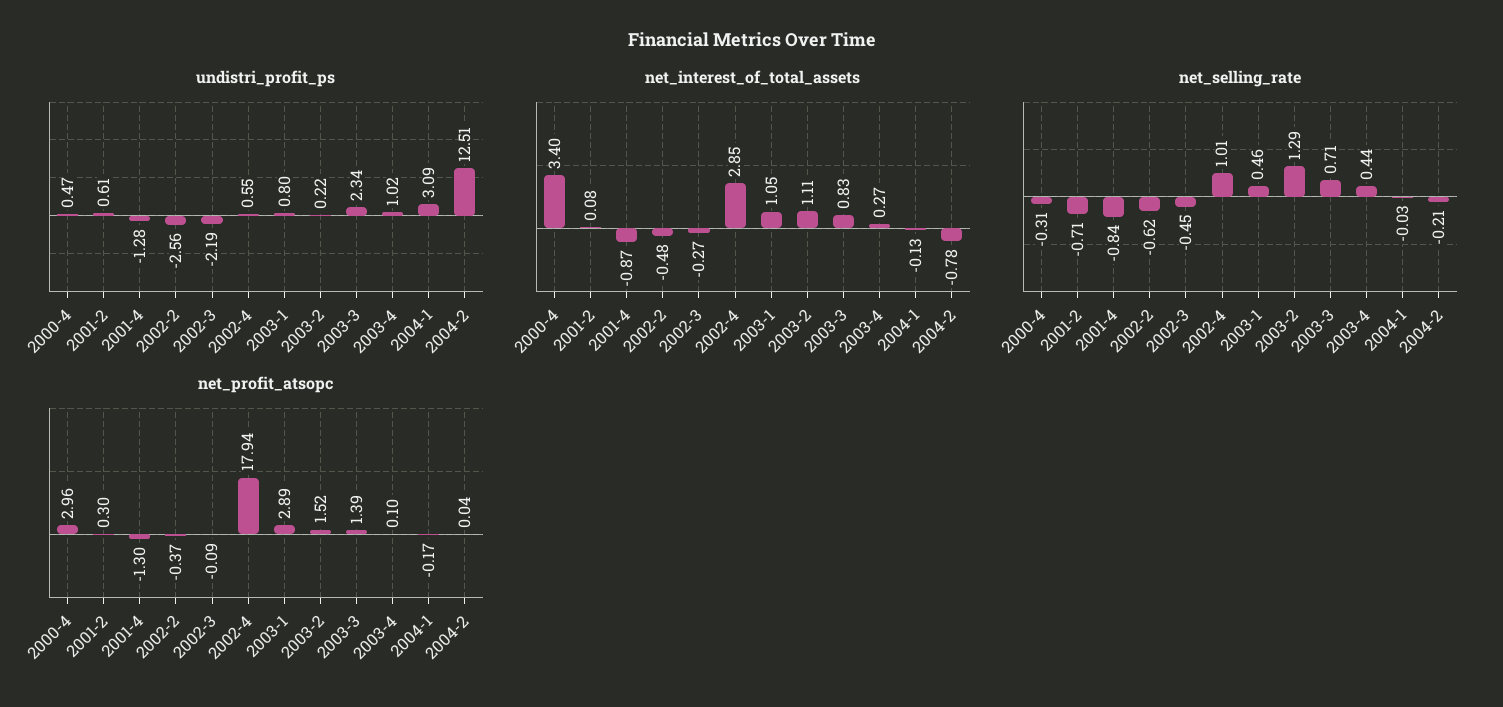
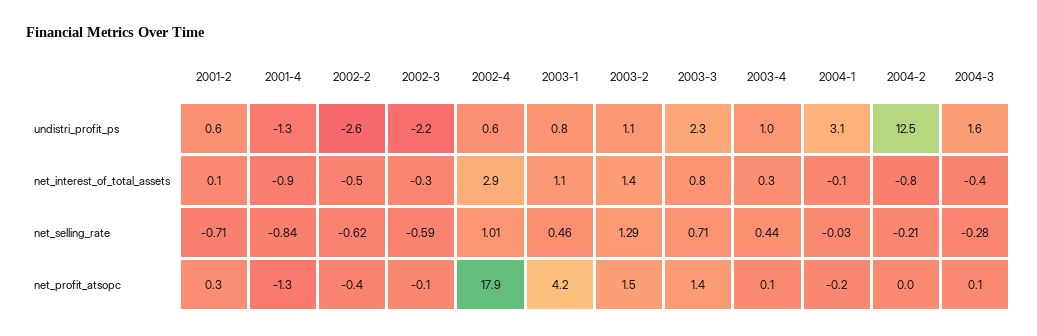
undistri_profit_ps, 2000-4: 0.47 -> none
undistri_profit_ps, 2003-2: 0.22 -> 1.1
net_interest_of_total_assets, 2000-4: 3.4 -> none
net_interest_of_total_assets, 2003-2: 1.11 -> 1.4
net_selling_rate, 2000-4: -0.31 -> none
net_selling_rate, 2002-3: -0.45 -> -0.59
net_profit_atsopc, 2000-4: 2.96 -> none
net_profit_atsopc, 2003-1: 2.89 -> 4.2
undistri_profit_ps, 2004-3: none -> 1.6
net_interest_of_total_assets, 2004-3: none -> -0.4
net_selling_rate, 2004-3: none -> -0.28
net_profit_atsopc, 2004-3: none -> 0.1

